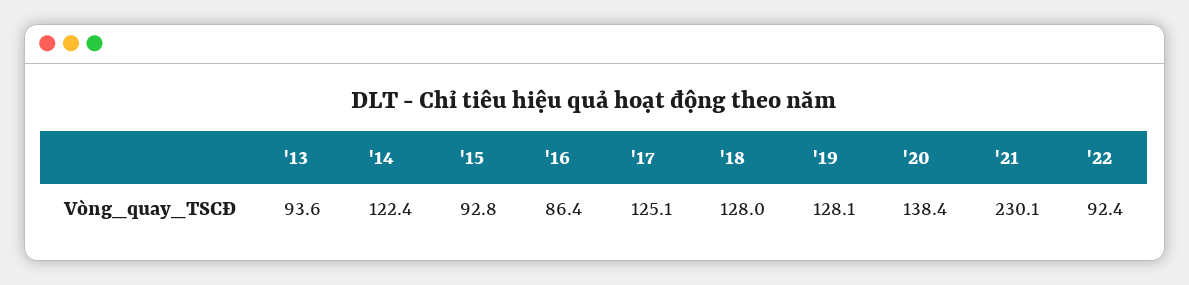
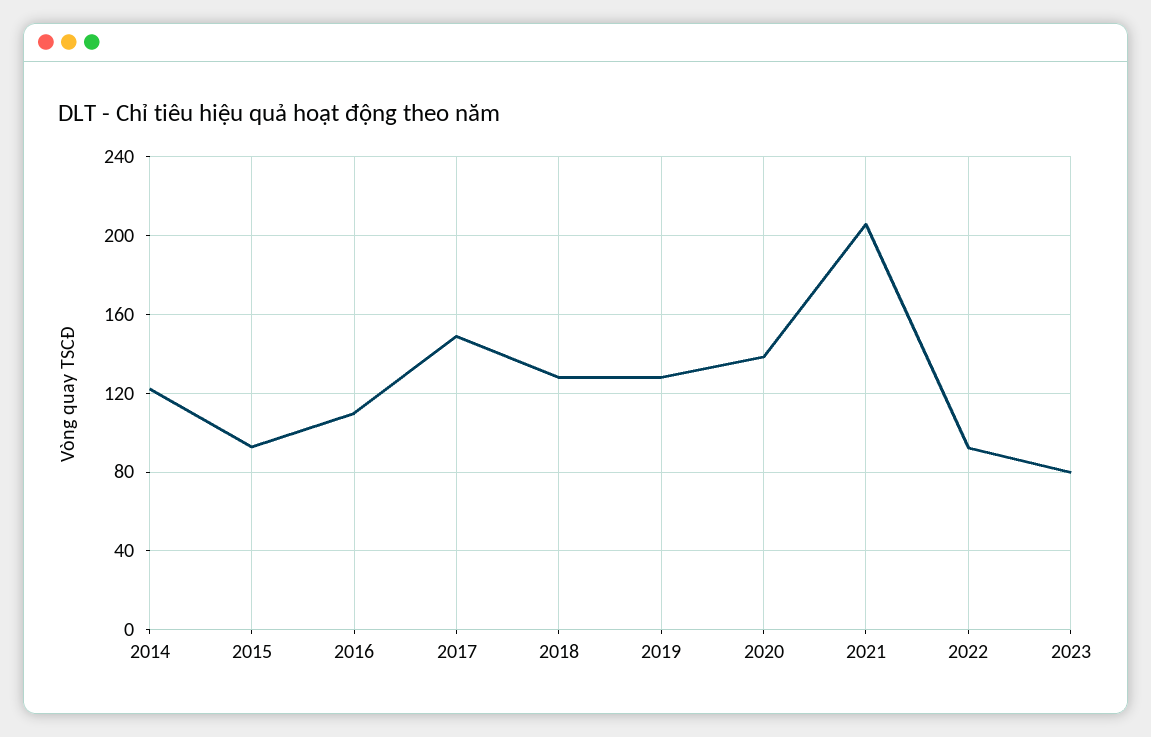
'13: 93.6 -> none
'16: 86.4 -> 110
'17: 125.1 -> 150
'21: 230.1 -> 205
2023: none -> 80

